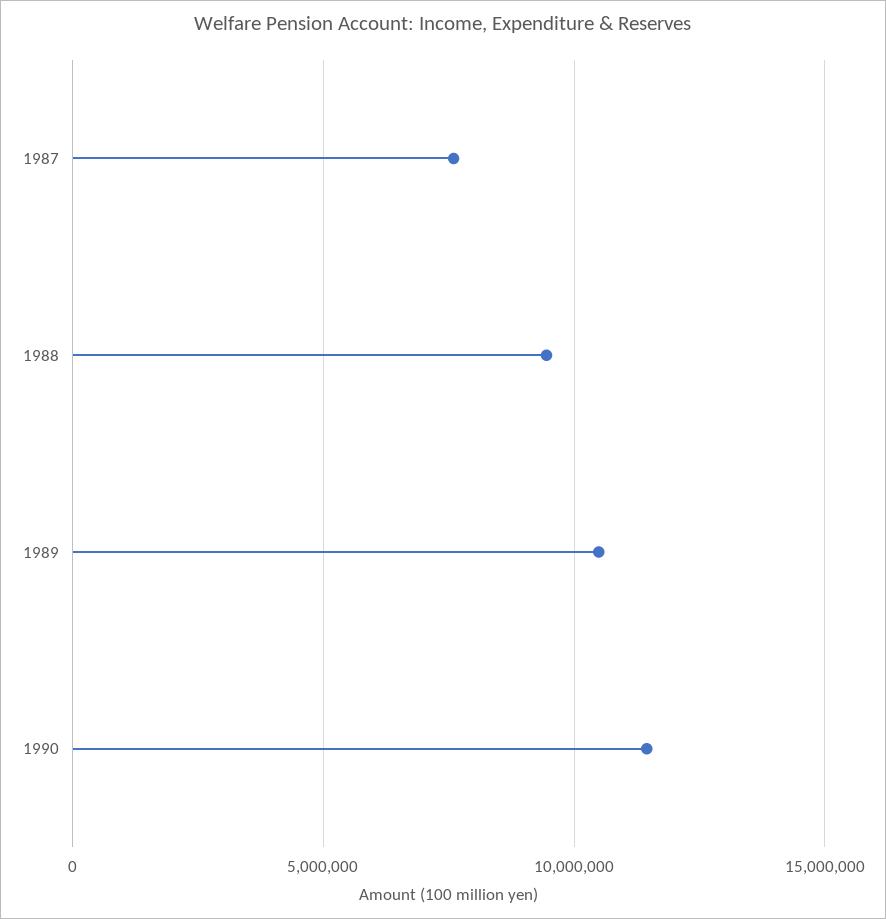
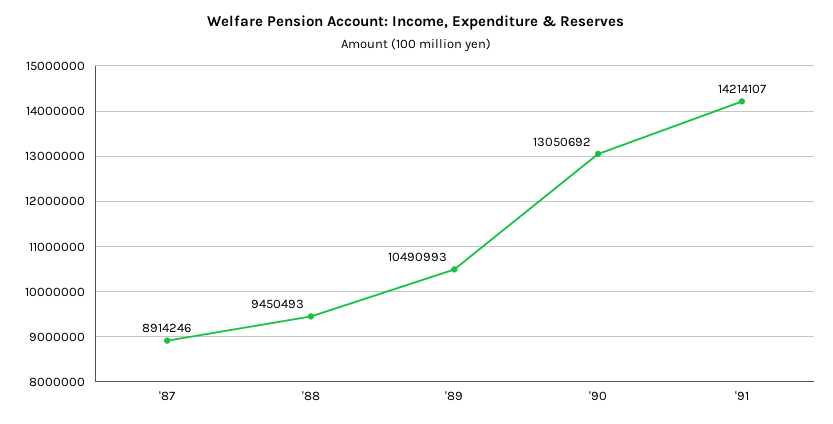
1987: 7500000 -> 8914246
1990: 11500000 -> 13050692
'91: none -> 14214107

